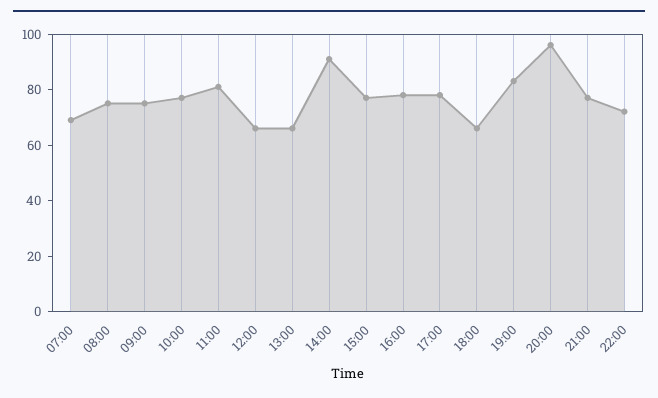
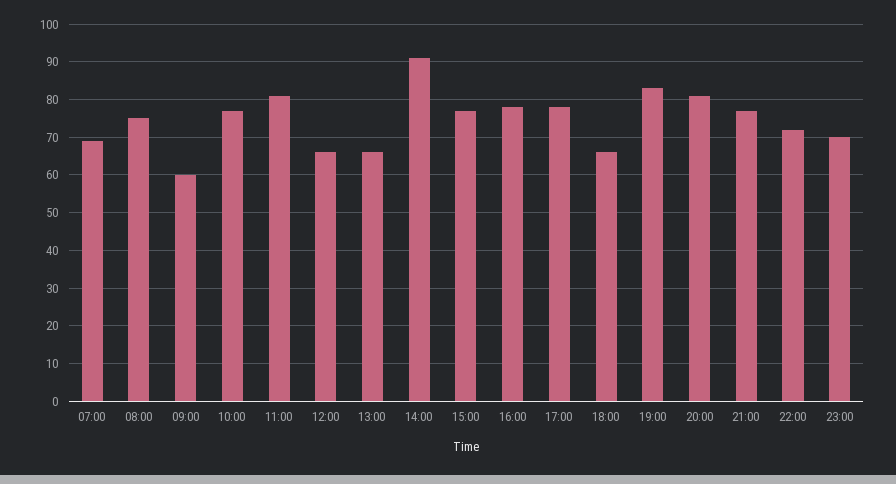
09:00: 75 -> 60
20:00: 95 -> 80
23:00: none -> 70

